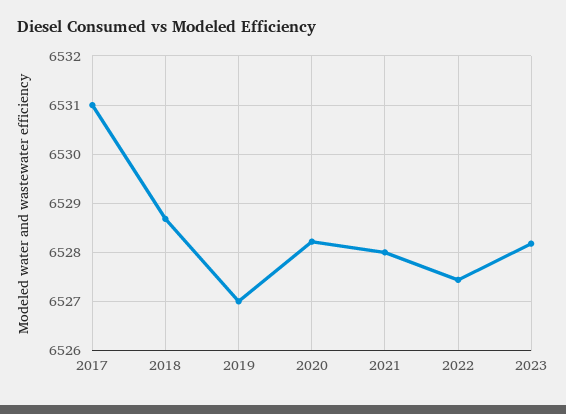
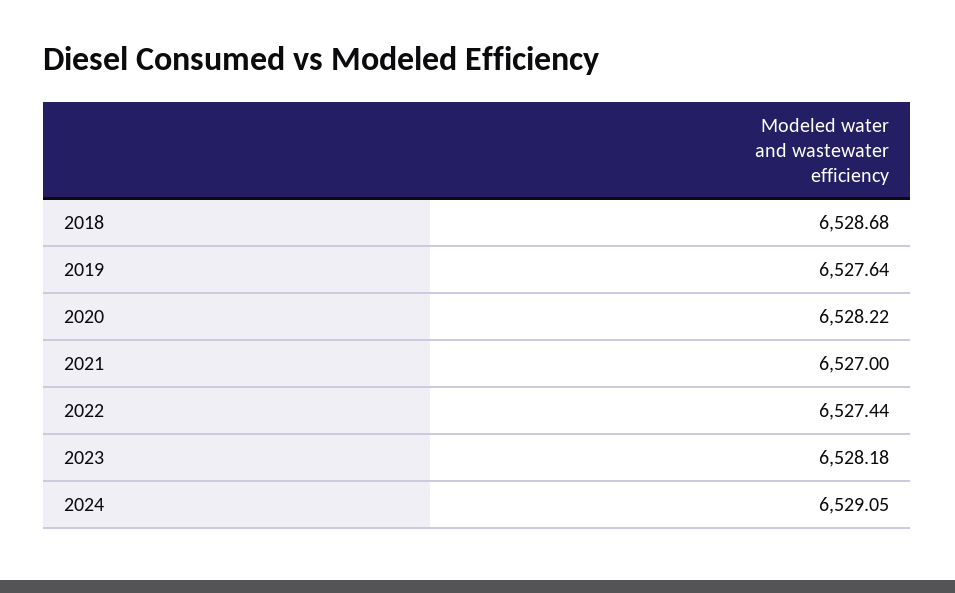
2017: 6531 -> none
2019: 6527 -> 6527.64
2021: 6528 -> 6527
2024: none -> 6529.05

